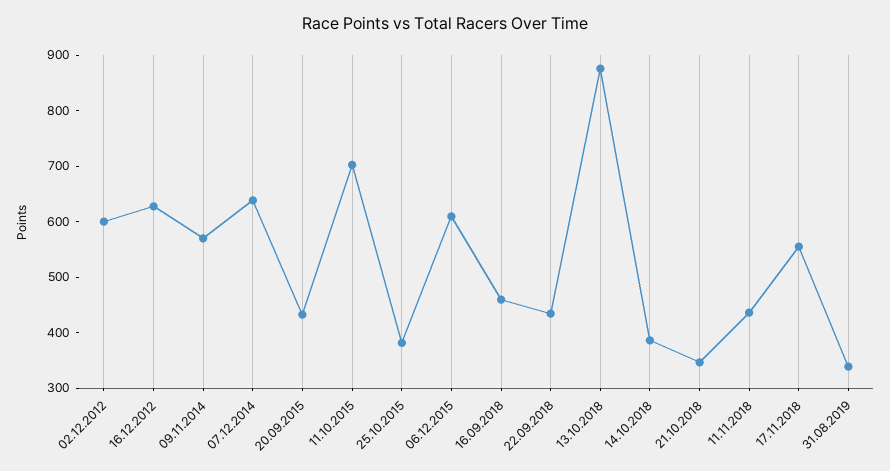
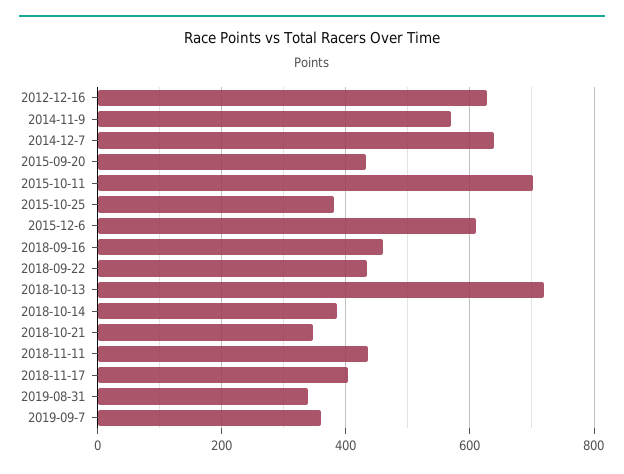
02.12.2012: 600 -> none
13.10.2018: 880 -> 720
17.11.2018: 560 -> 400
2019-09-7: none -> 360

